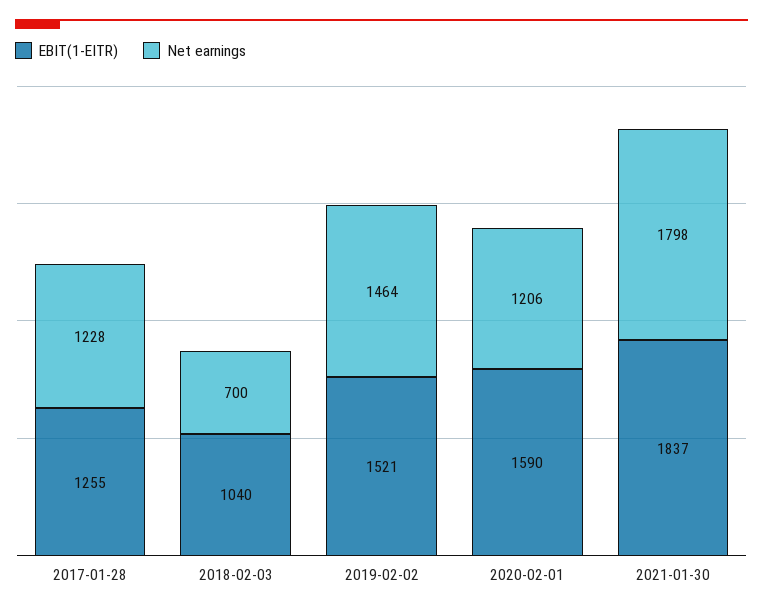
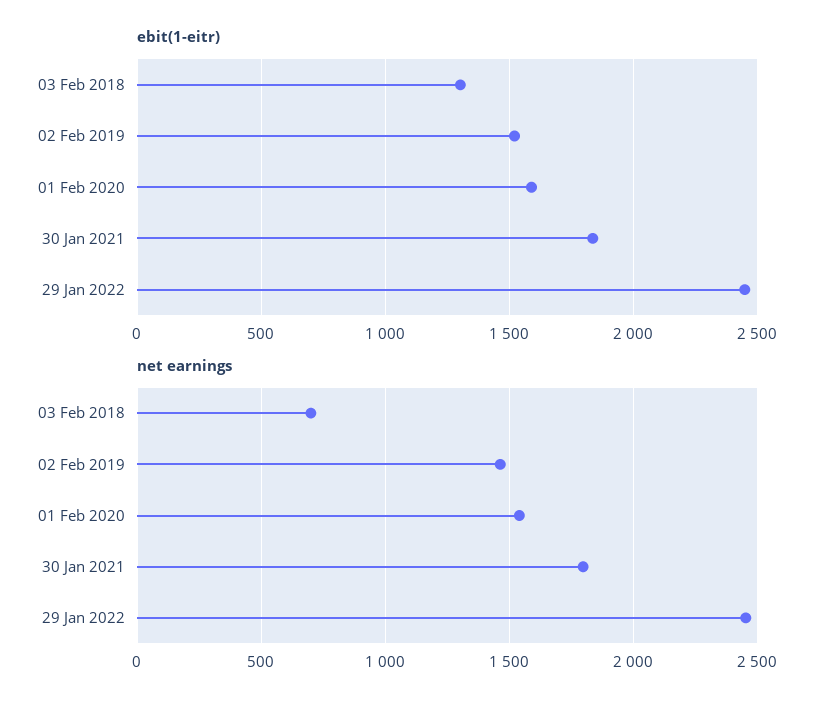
EBIT(1-EITR), 2017-01-28: 1255 -> none
Net earnings, 2017-01-28: 1228 -> none
EBIT(1-EITR), 2018-02-03: 1040 -> 1300
Net earnings, 2020-02-01: 1206 -> 1550
EBIT(1-EITR), 29 Jan 2022: none -> 2450
Net earnings, 29 Jan 2022: none -> 2450

